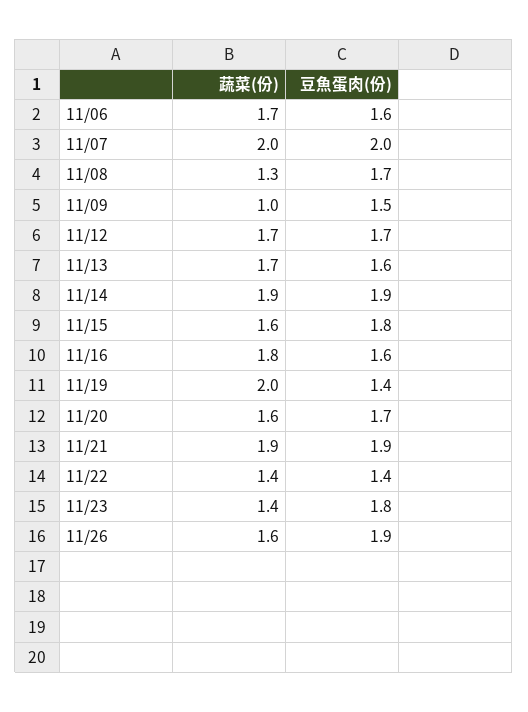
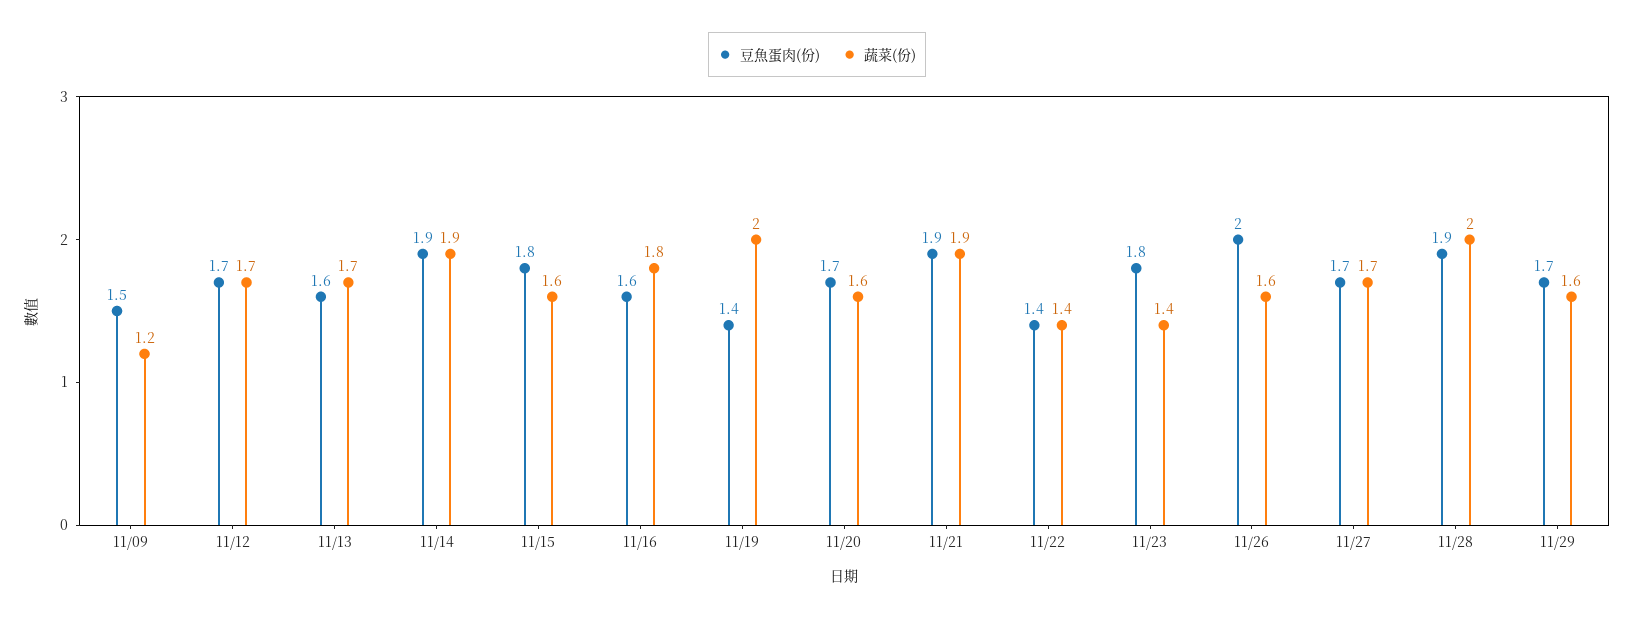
蔬菜(份), 11/06: 1.7 -> none
豆魚蛋肉(份), 11/06: 1.6 -> none
蔬菜(份), 11/07: 2 -> none
豆魚蛋肉(份), 11/07: 2 -> none
蔬菜(份), 11/08: 1.3 -> none
豆魚蛋肉(份), 11/08: 1.7 -> none
蔬菜(份), 11/09: 1 -> 1.2
豆魚蛋肉(份), 11/26: 1.9 -> 2
豆魚蛋肉(份), 11/27: none -> 1.7
蔬菜(份), 11/27: none -> 1.7
豆魚蛋肉(份), 11/28: none -> 1.9
蔬菜(份), 11/28: none -> 2
豆魚蛋肉(份), 11/29: none -> 1.7
蔬菜(份), 11/29: none -> 1.6

